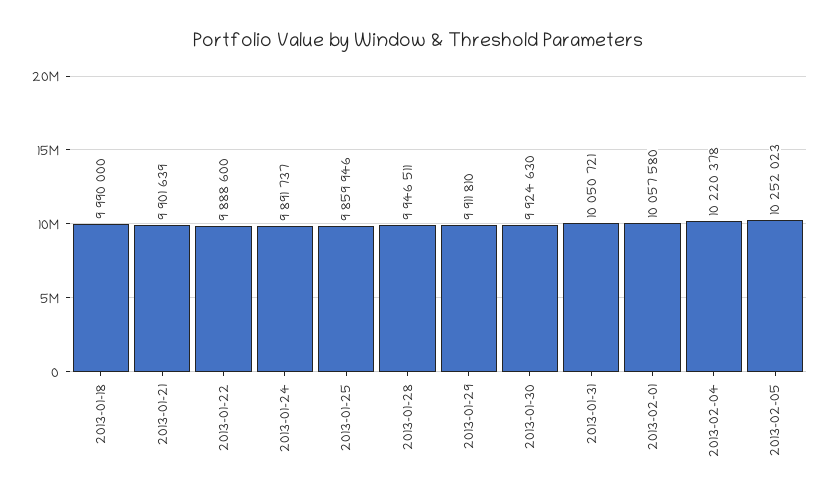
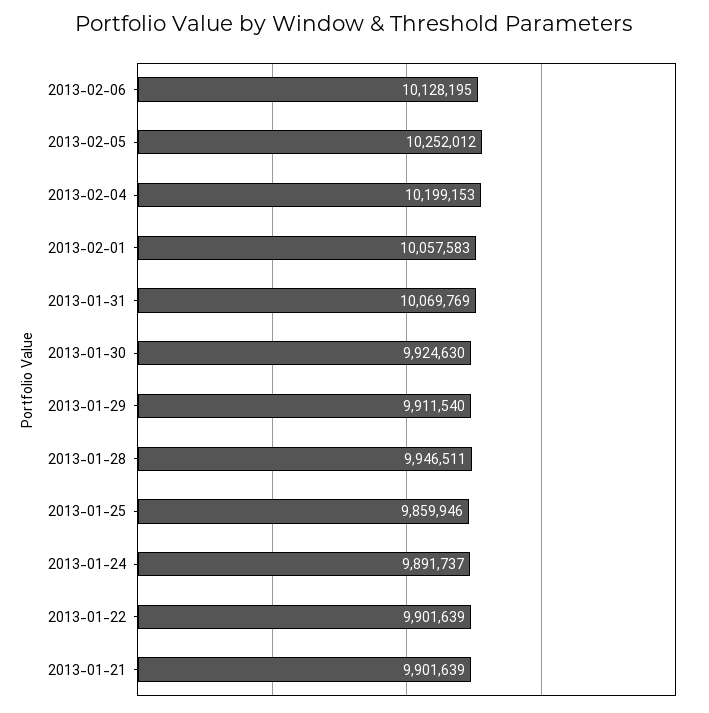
2013-01-18: 9990000 -> none
2013-01-22: 9888600 -> 9901639
2013-01-29: 9911810 -> 9911540
2013-01-31: 10050721 -> 10069769
2013-02-01: 10057580 -> 10057583
2013-02-04: 10220378 -> 10199153
2013-02-05: 10252023 -> 10252012
2013-02-06: none -> 10128195

